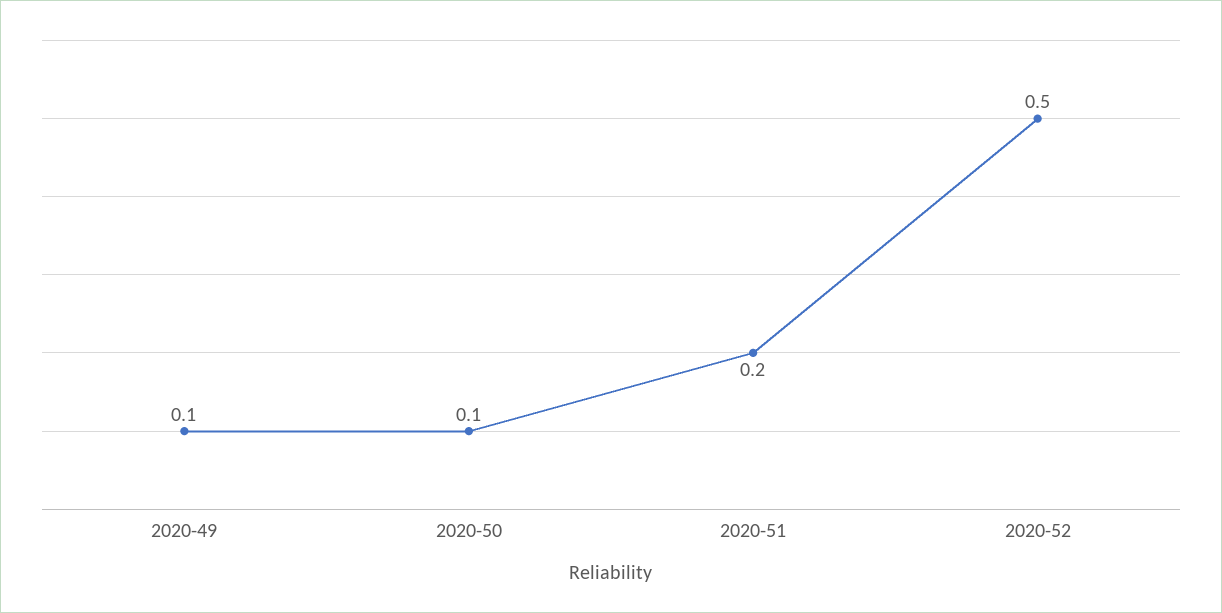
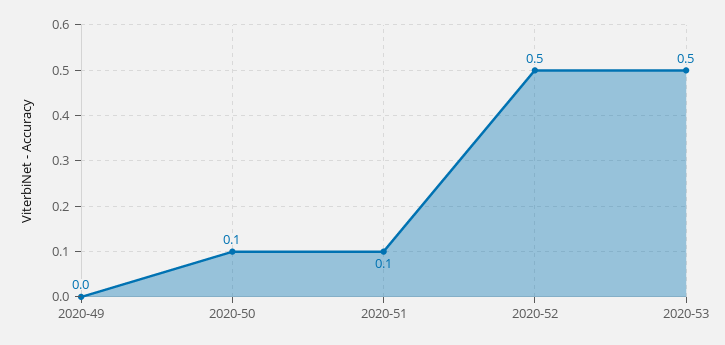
2020-49: 0.1 -> 0
2020-51: 0.2 -> 0.1
2020-53: none -> 0.5

